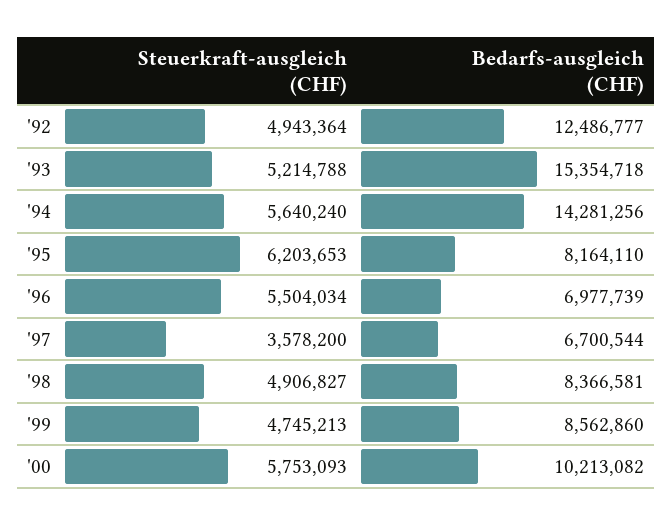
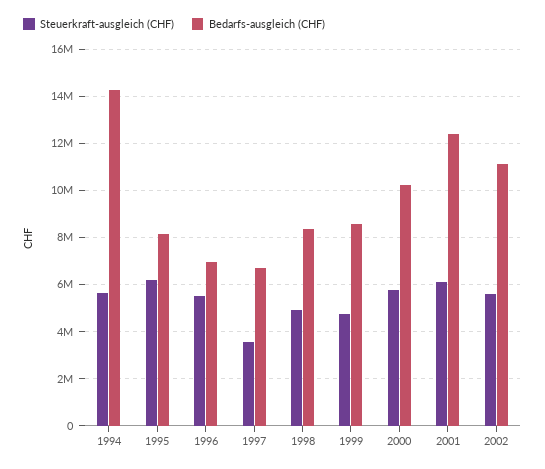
Steuerkraft-ausgleich (CHF), '92: 4943364 -> none
Bedarfs-ausgleich (CHF), '92: 12486777 -> none
Steuerkraft-ausgleich (CHF), '93: 5214788 -> none
Bedarfs-ausgleich (CHF), '93: 15354718 -> none
Steuerkraft-ausgleich (CHF), 2001: none -> 6000000
Bedarfs-ausgleich (CHF), 2001: none -> 12500000
Steuerkraft-ausgleich (CHF), 2002: none -> 5500000
Bedarfs-ausgleich (CHF), 2002: none -> 11000000

